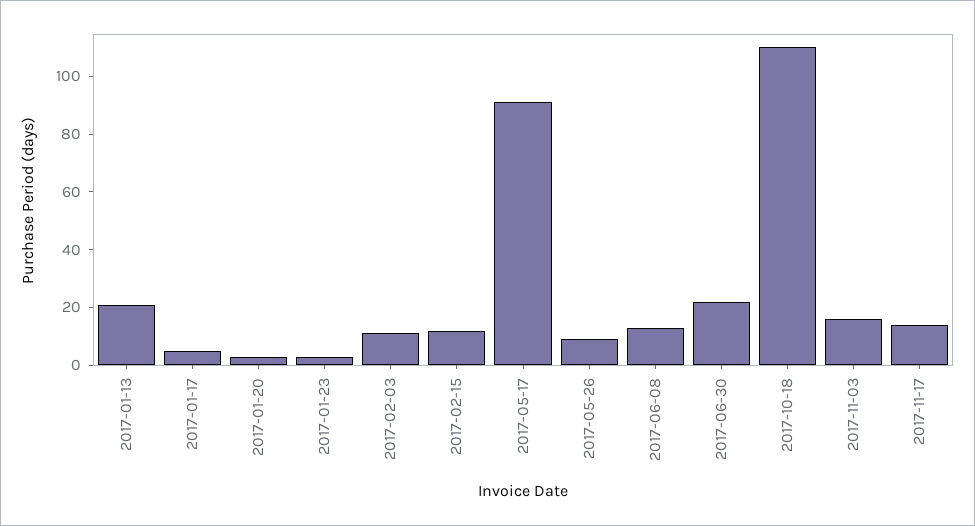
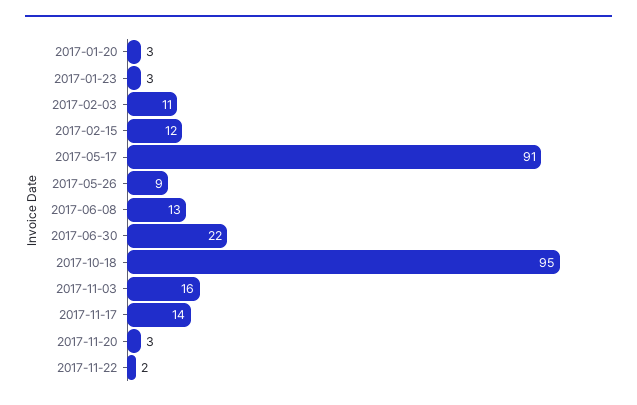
2017-01-13: 20 -> none
2017-01-17: 5 -> none
2017-10-18: 110 -> 95
2017-11-20: none -> 3
2017-11-22: none -> 2

